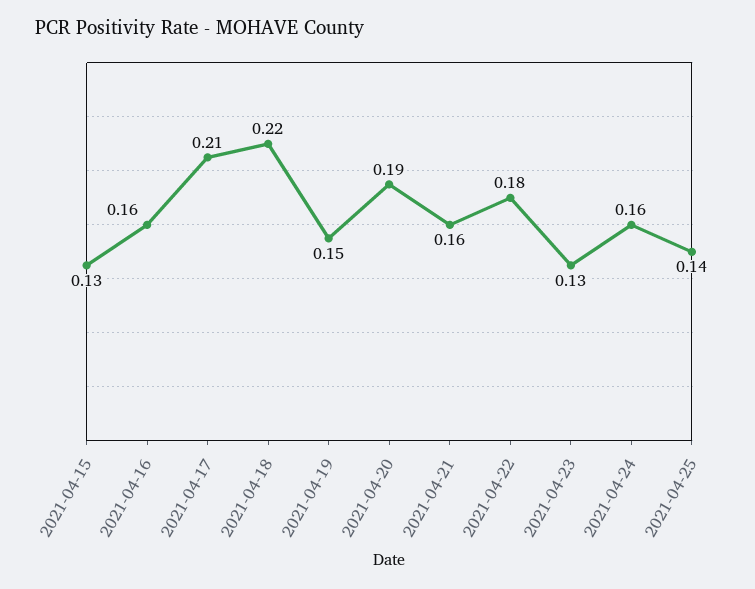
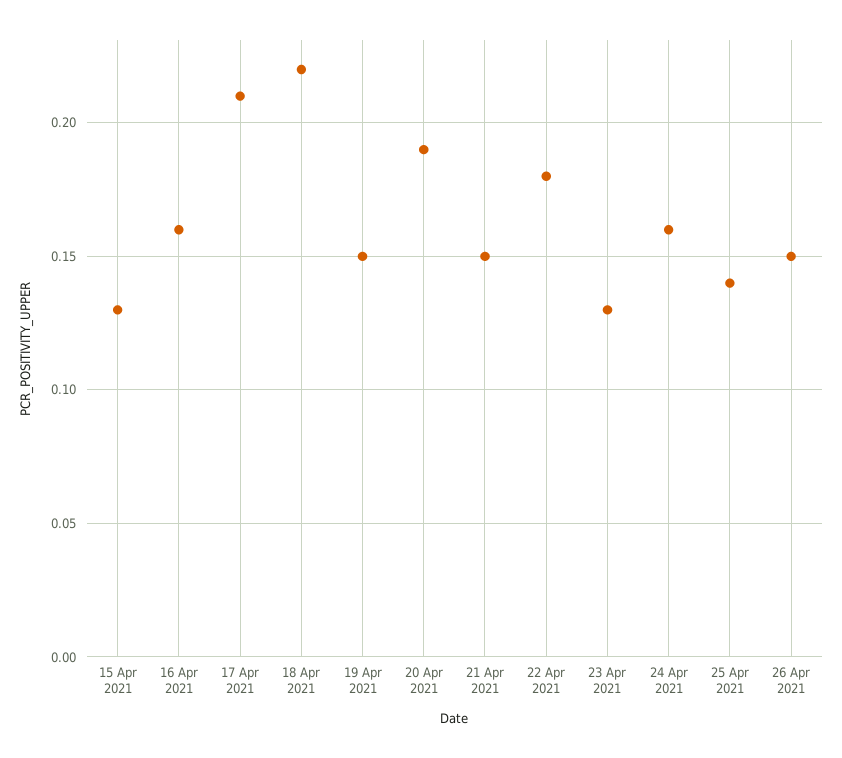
2021-04-21: 0.16 -> 0.15
26 Apr 2021: none -> 0.15

